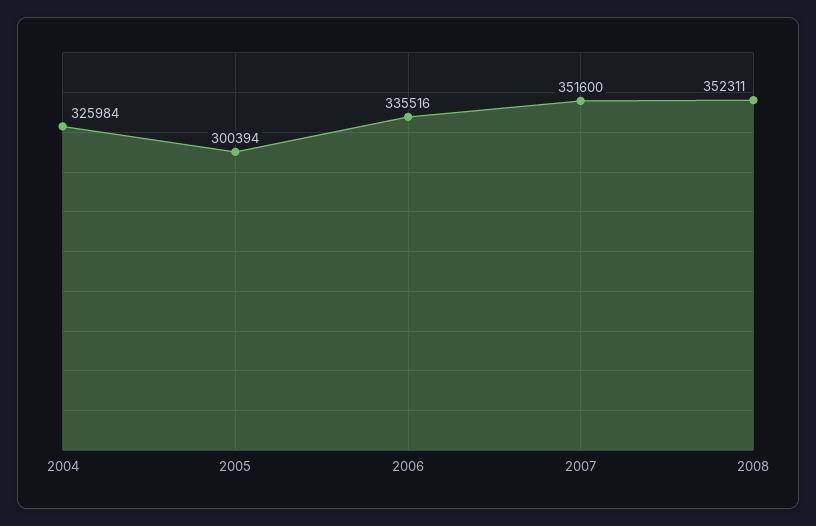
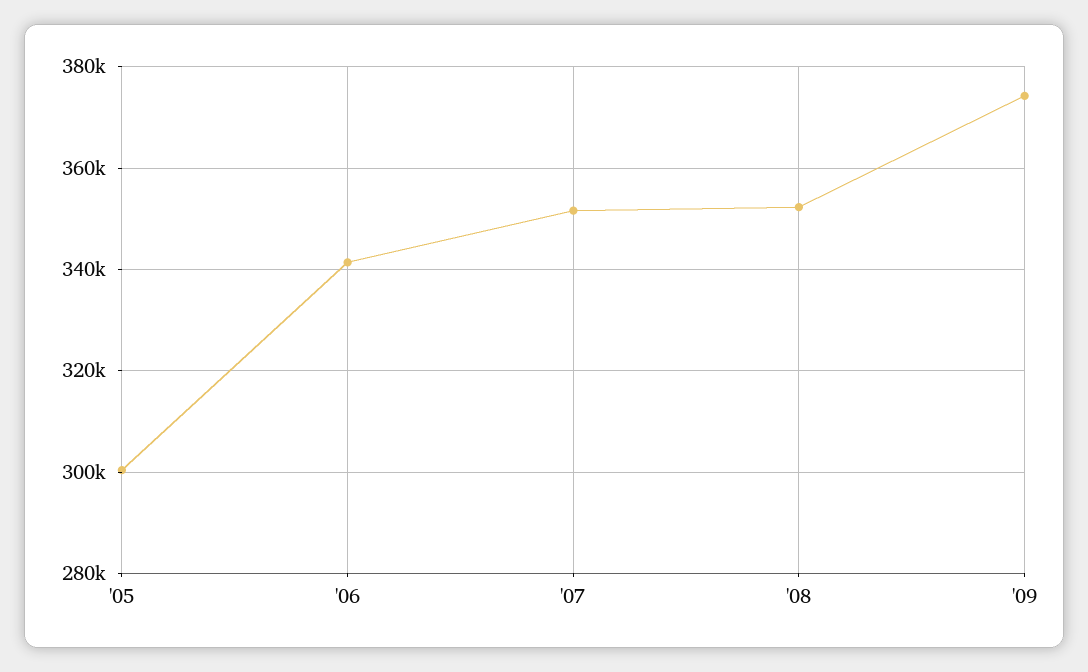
2004: 325984 -> none
2006: 335516 -> 342000
'09: none -> 374000

